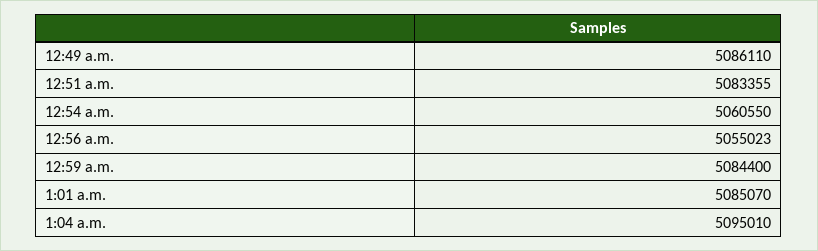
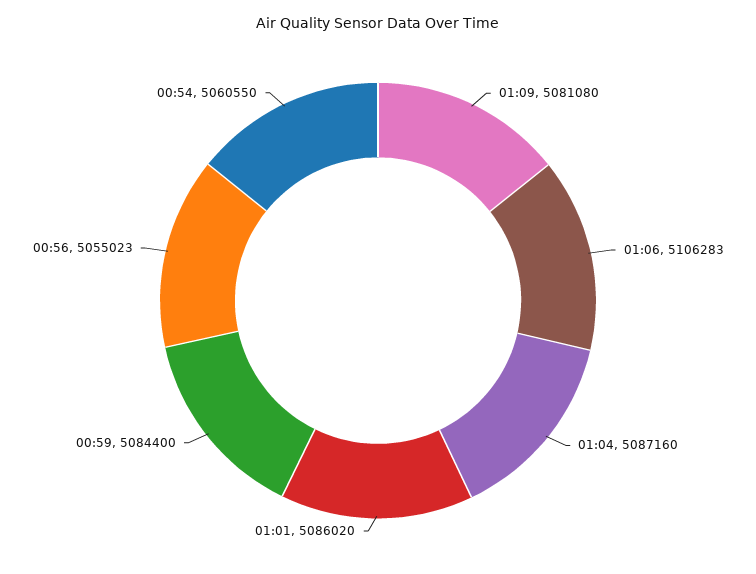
12:49 a.m.: 5086110 -> none
12:51 a.m.: 5083355 -> none
1:01 a.m.: 5085070 -> 5086020
1:04 a.m.: 5095010 -> 5087160
01:09: none -> 5081080
01:06: none -> 5106283

